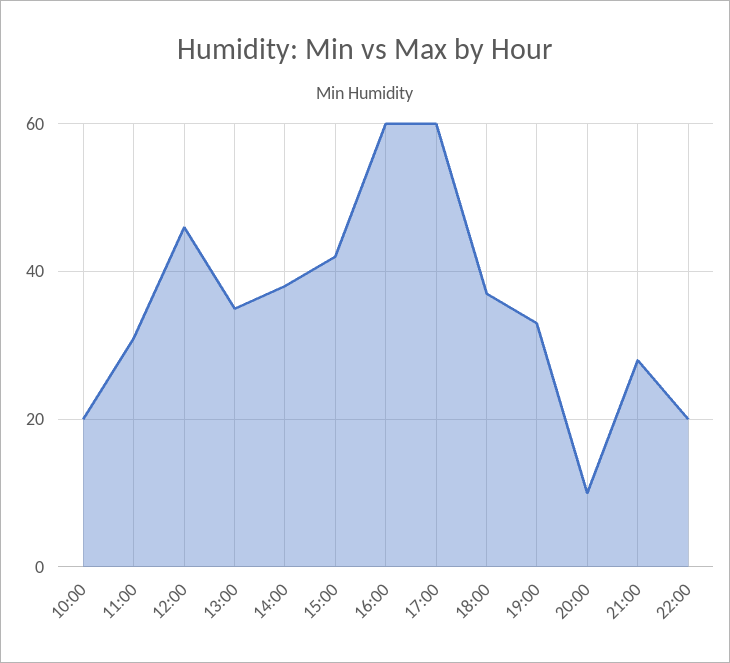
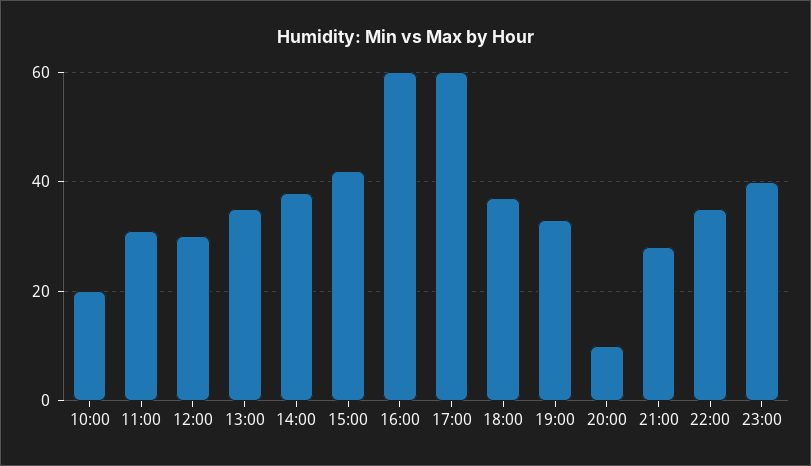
12:00: 45 -> 30
22:00: 20 -> 35
23:00: none -> 40

